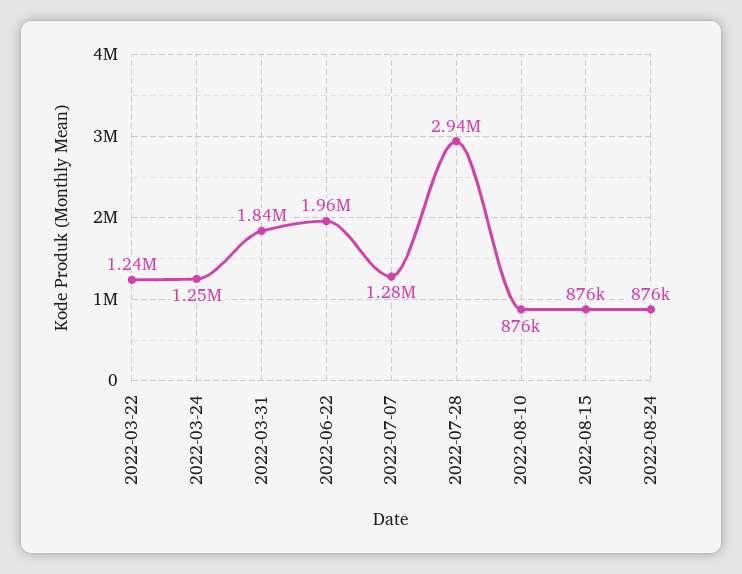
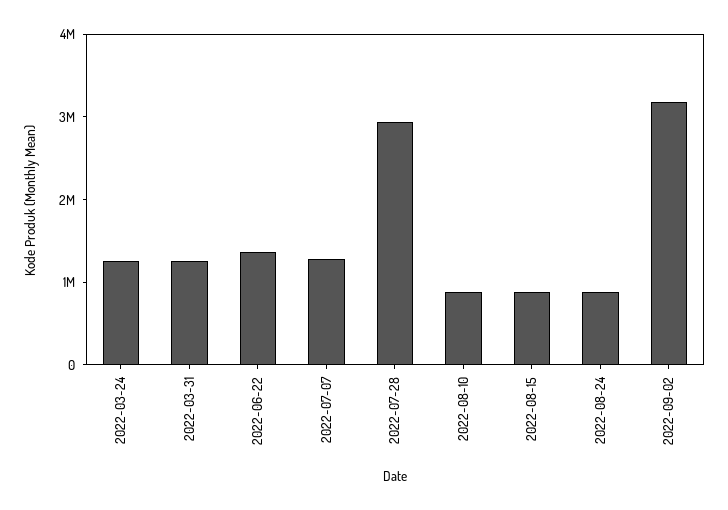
2022-03-22: 1240000 -> none
2022-03-31: 1840000 -> 1200000
2022-06-22: 1960000 -> 1400000
2022-09-02: none -> 3200000

